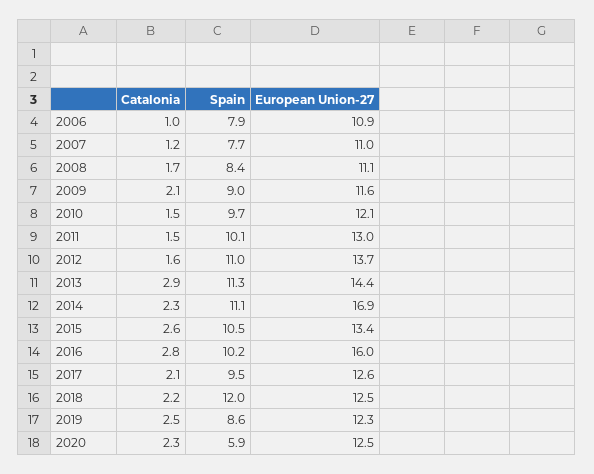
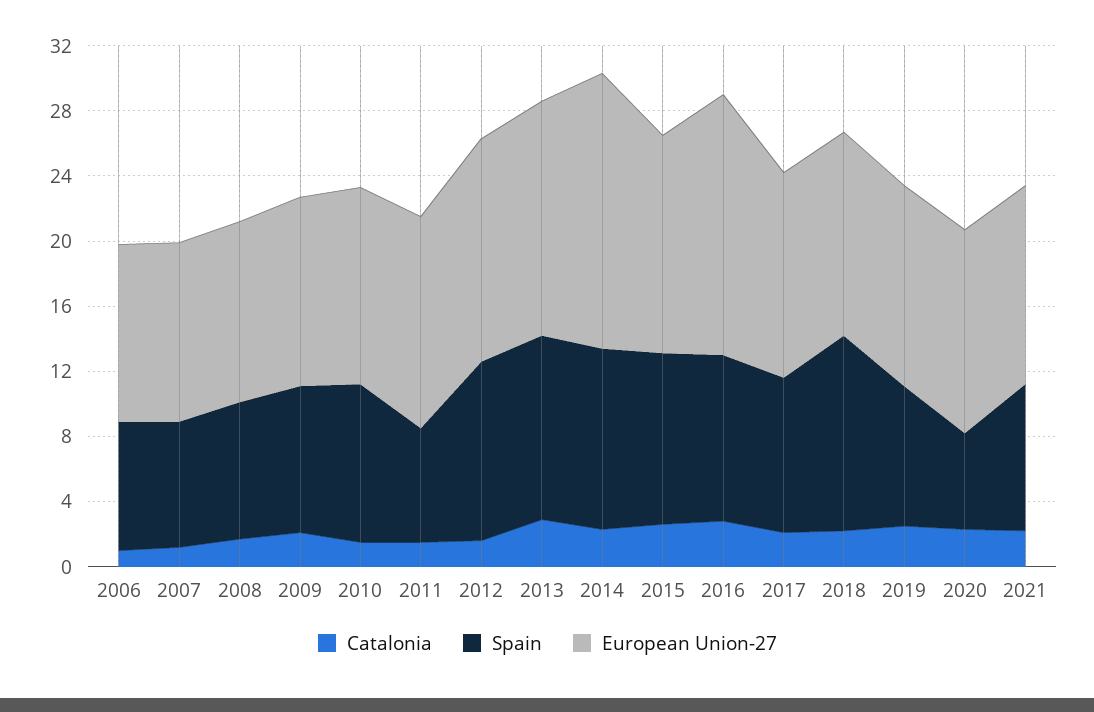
Spain, 2011: 10.1 -> 7
Catalonia, 2021: none -> 2
Spain, 2021: none -> 9
European Union-27, 2021: none -> 12

